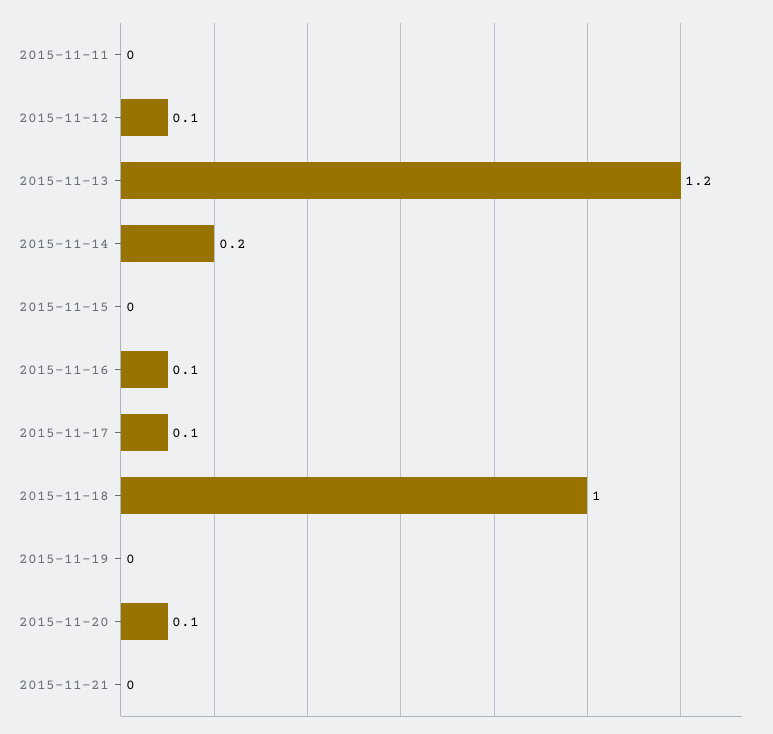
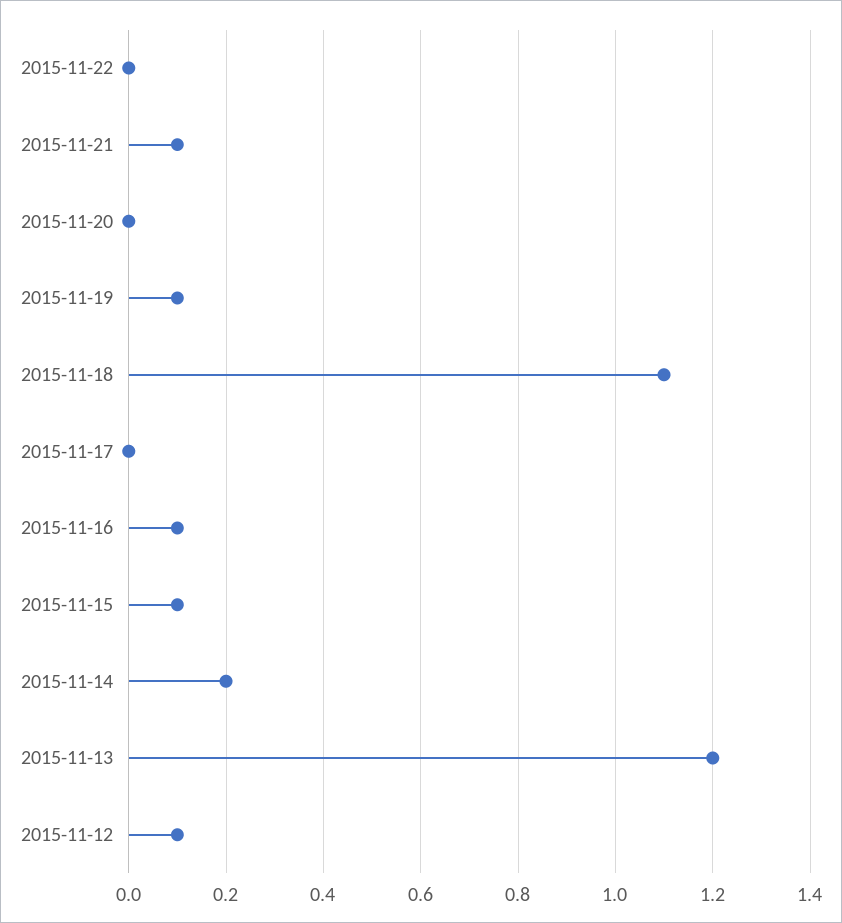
2015-11-11: 0 -> none
2015-11-15: 0 -> 0.1
2015-11-17: 0.1 -> 0
2015-11-18: 1 -> 1.1
2015-11-19: 0 -> 0.1
2015-11-20: 0.1 -> 0
2015-11-21: 0 -> 0.1
2015-11-22: none -> 0

